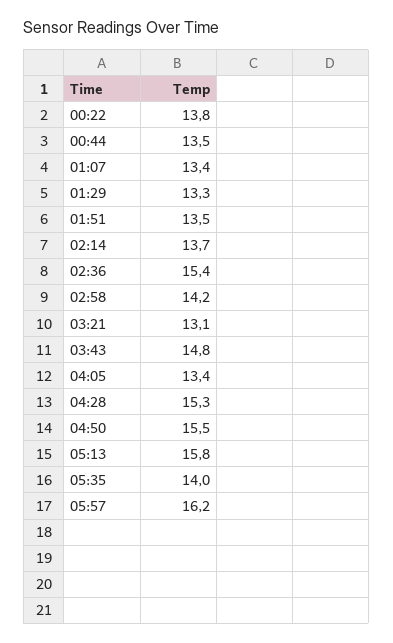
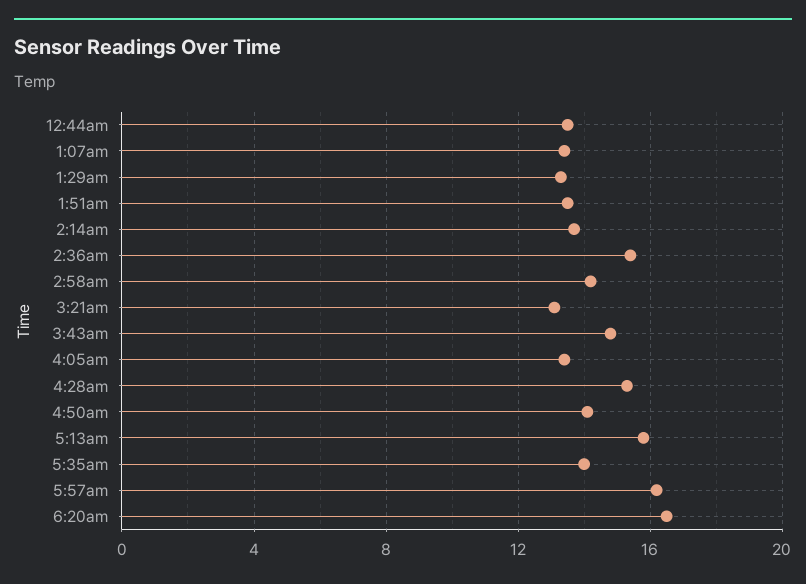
00:22: 13.8 -> none
04:50: 15.5 -> 14
6:20am: none -> 16.5

